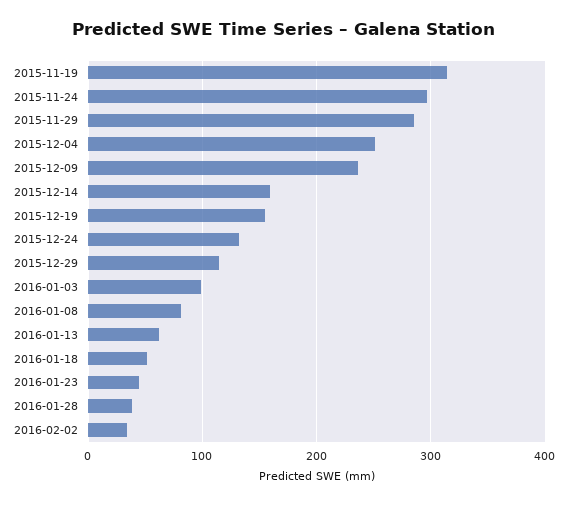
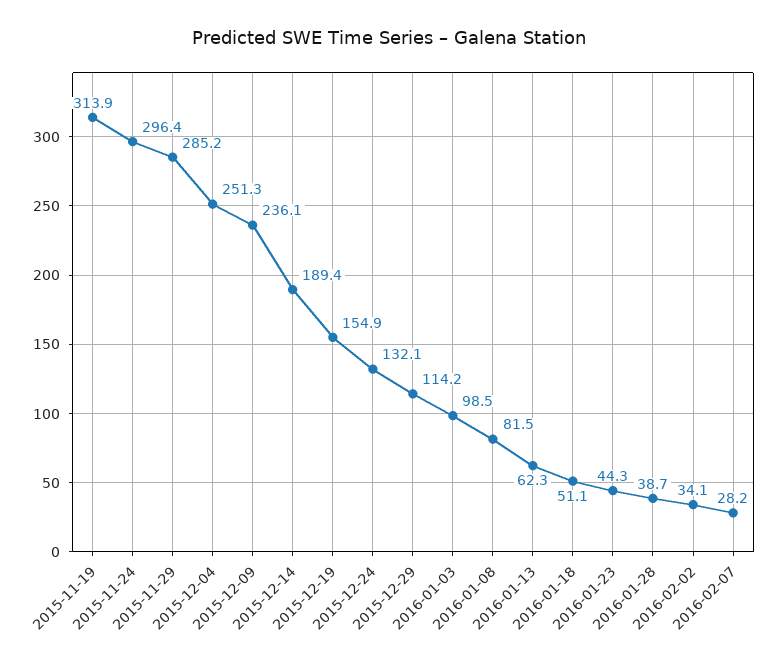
2015-12-14: 160 -> 189.4
2016-02-07: none -> 28.2

